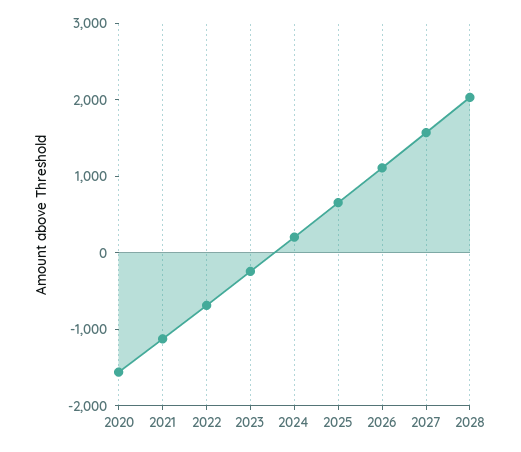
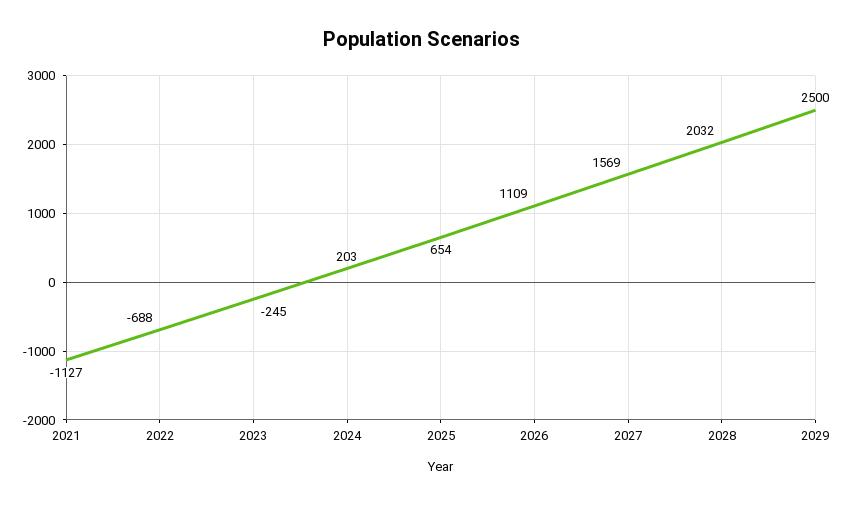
2020: -1600 -> none
2029: none -> 2500

